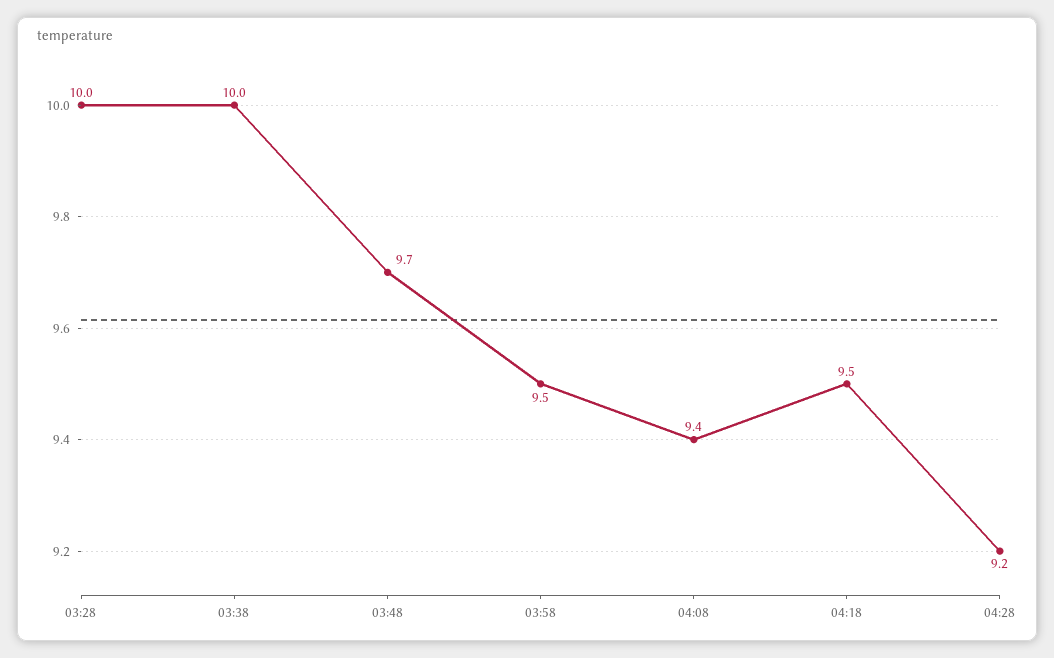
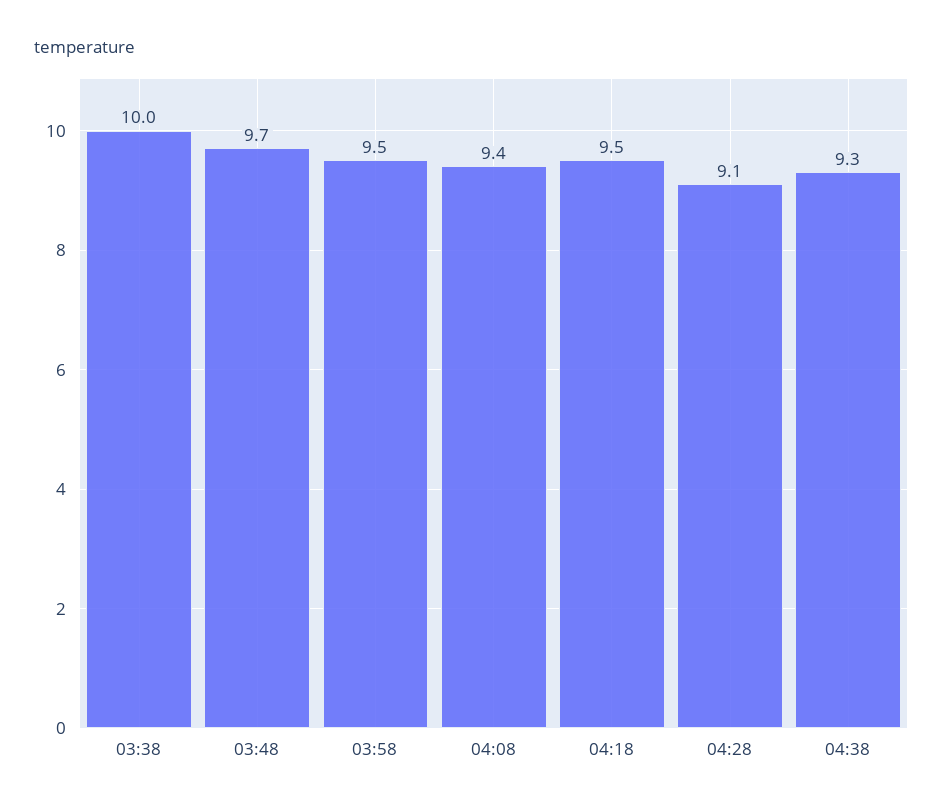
03:28: 10 -> none
04:28: 9.2 -> 9.1
04:38: none -> 9.3

